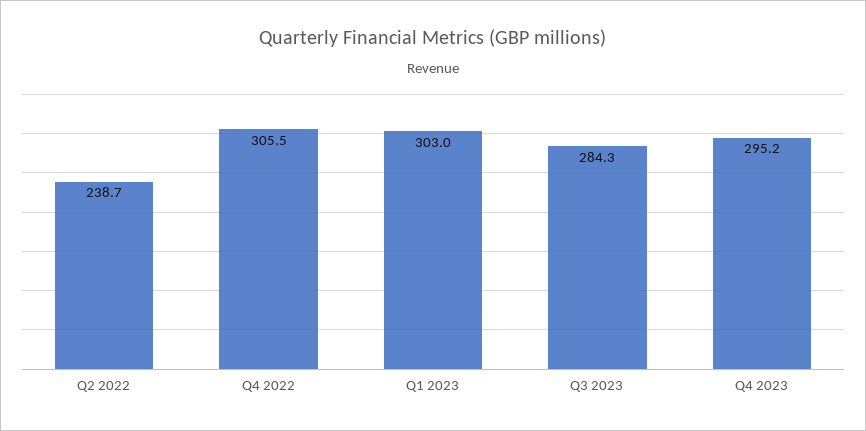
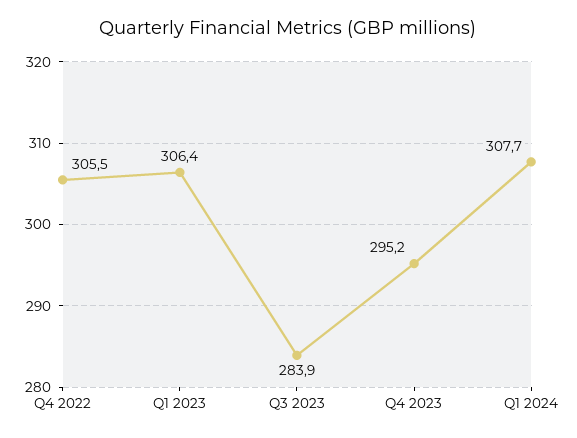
Q2 2022: 238.7 -> none
Q1 2023: 303 -> 306.4
Q3 2023: 284.3 -> 283.9
Q1 2024: none -> 307.7

